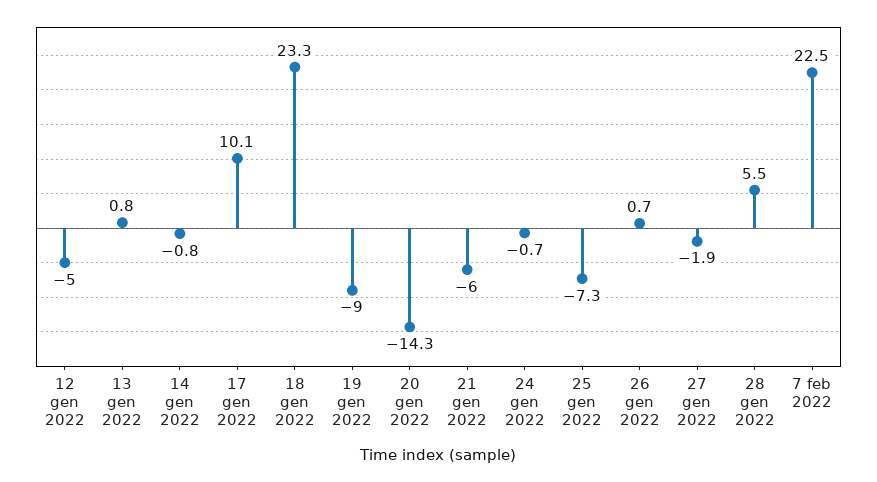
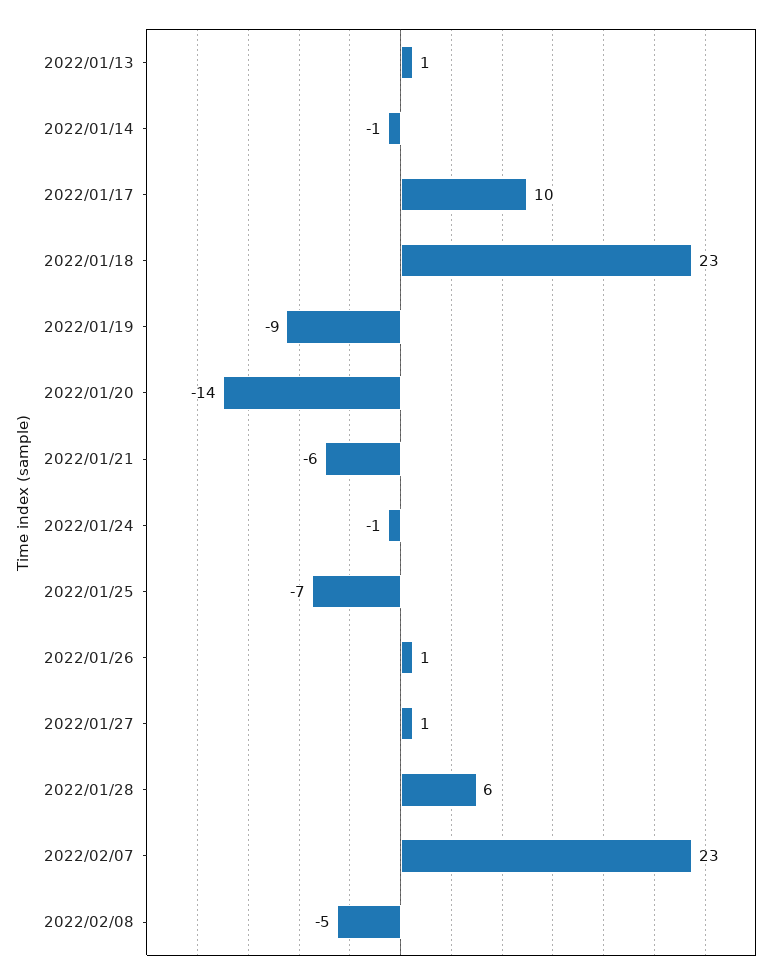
12 gen 2022: -5 -> none
27 gen 2022: -1.9 -> 1
2022/02/08: none -> -5

